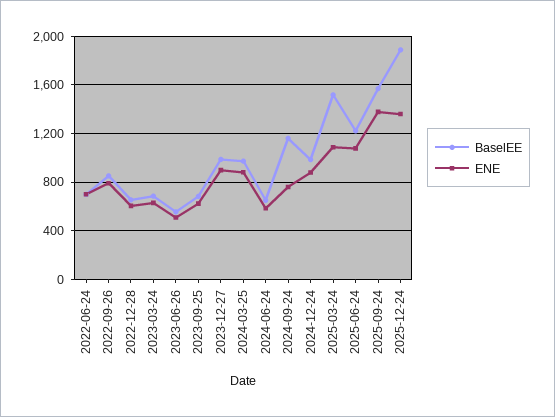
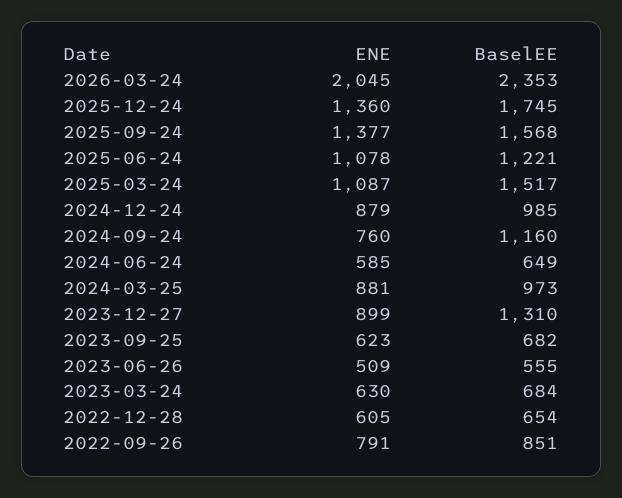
BaselEE, 2022-06-24: 700 -> none
ENE, 2022-06-24: 700 -> none
BaselEE, 2023-12-27: 1000 -> 1310
BaselEE, 2025-12-24: 1900 -> 1745
ENE, 2026-03-24: none -> 2045
BaselEE, 2026-03-24: none -> 2353

